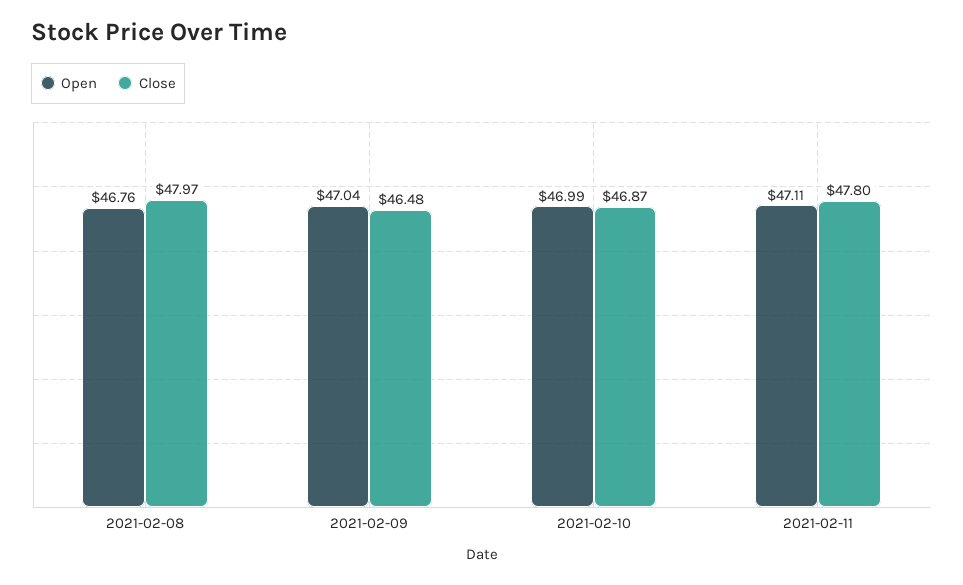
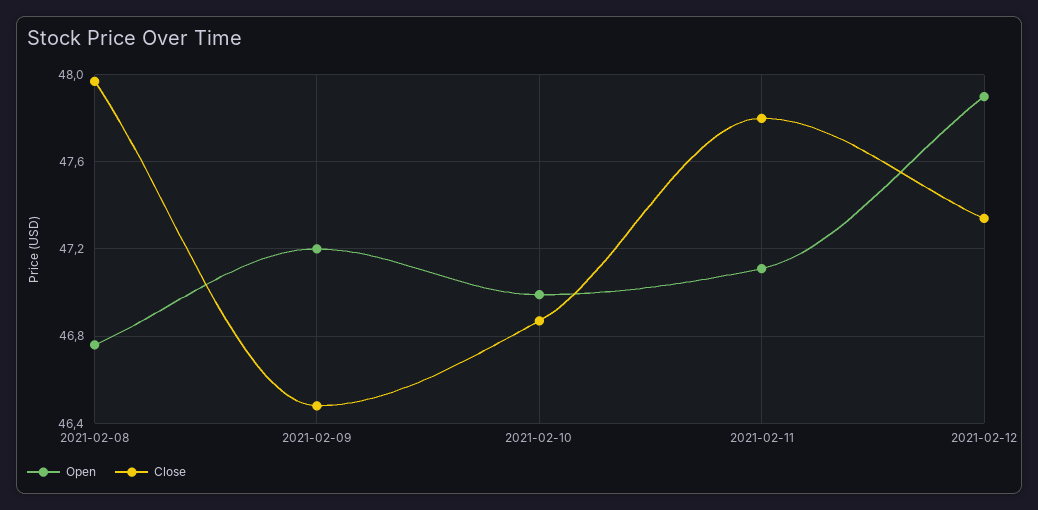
Open, 2021-02-09: 47.04 -> 47.2
Open, 2021-02-12: none -> 47.9
Close, 2021-02-12: none -> 47.35

